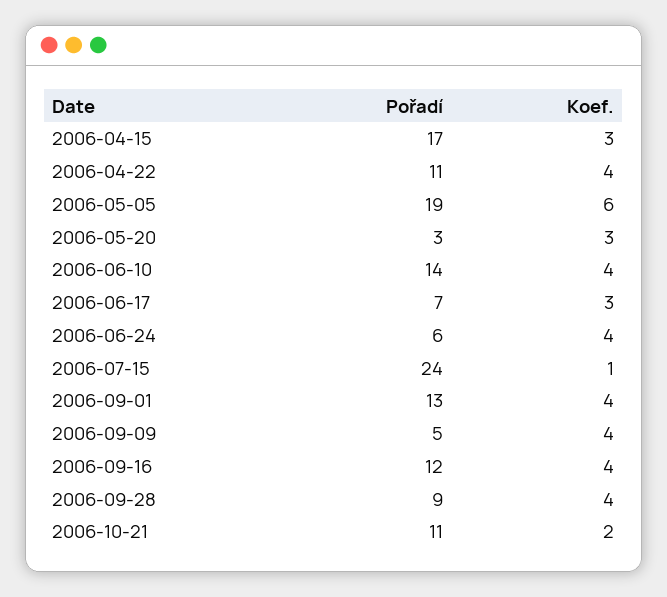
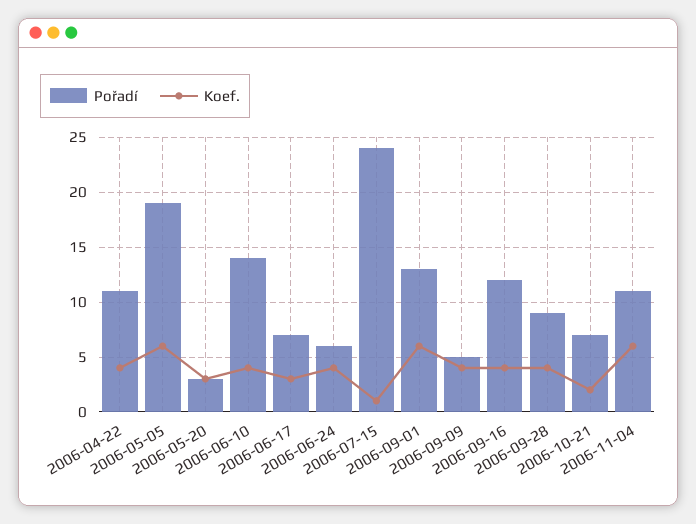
Pořadí, 2006-04-15: 17 -> none
Koef., 2006-04-15: 3 -> none
Koef., 2006-09-01: 4 -> 6
Pořadí, 2006-10-21: 11 -> 7
Pořadí, 2006-11-04: none -> 11
Koef., 2006-11-04: none -> 6

